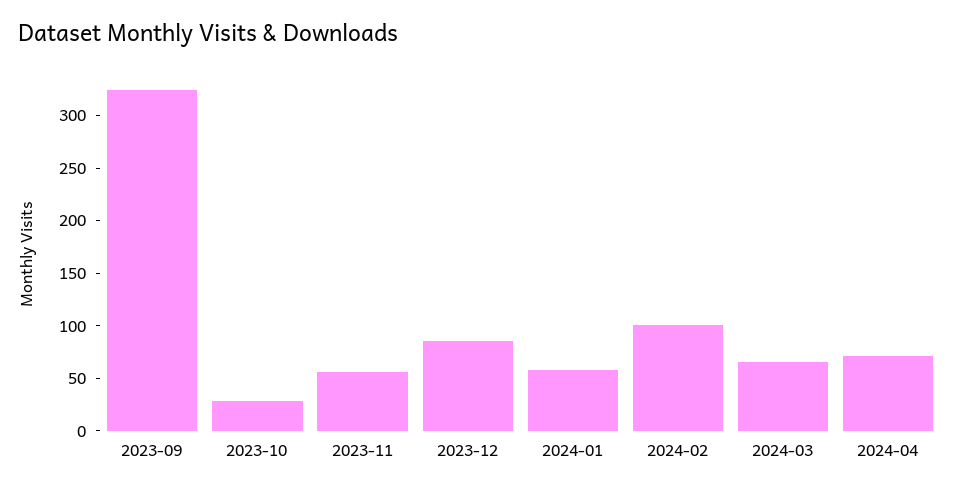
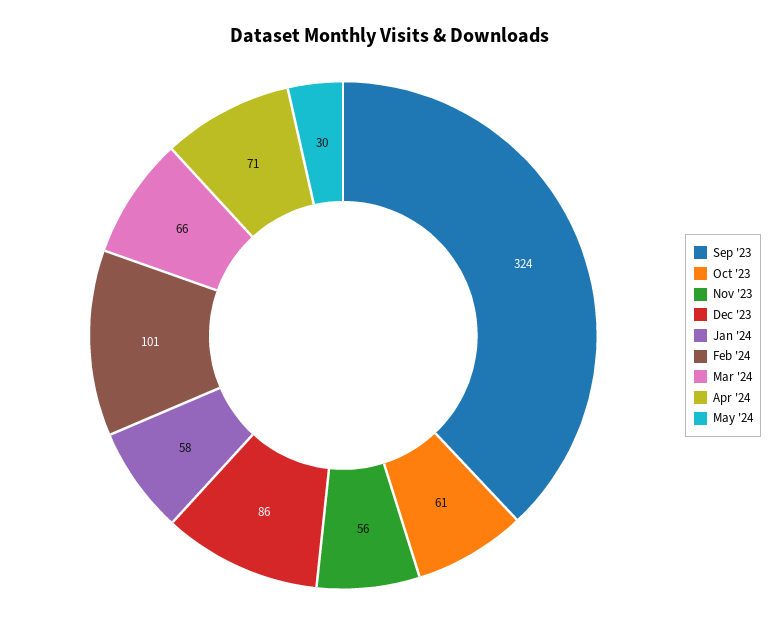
2023-10: 30 -> 61
May '24: none -> 30

